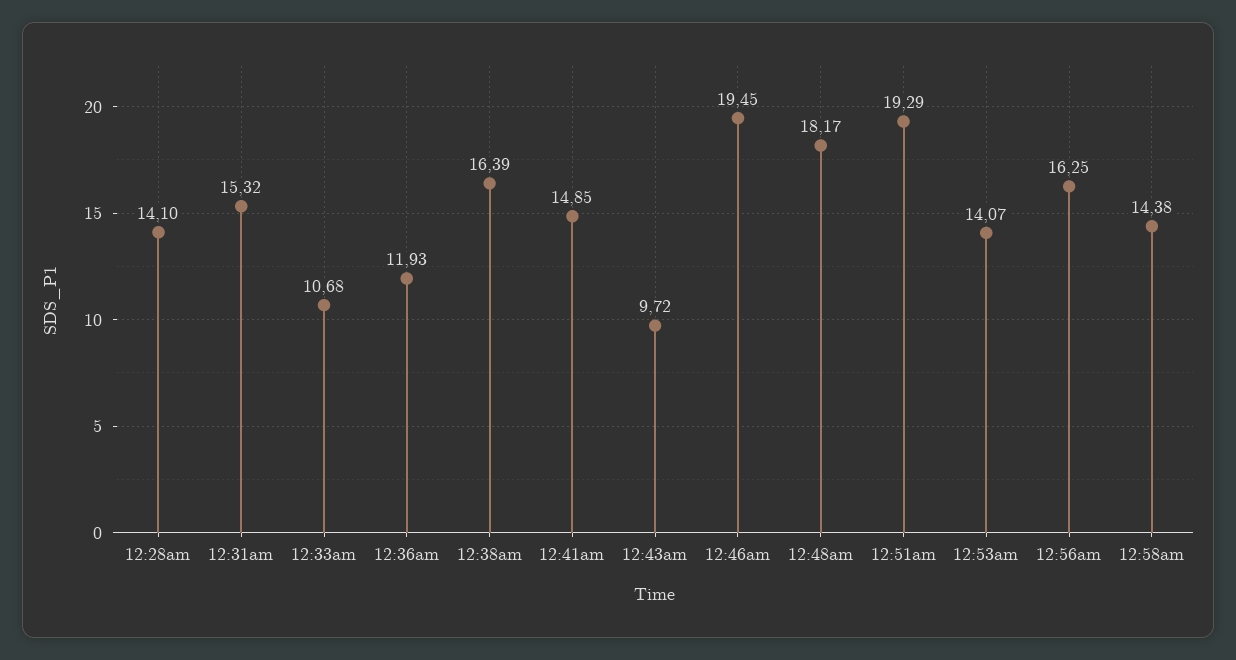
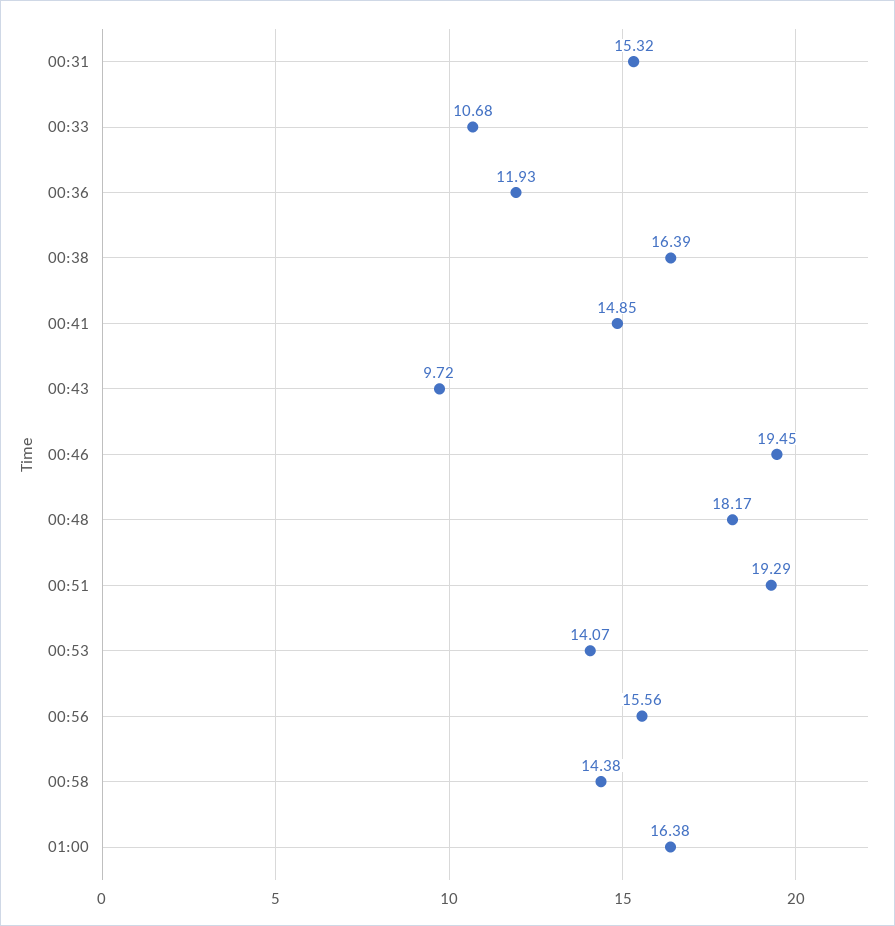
12:28am: 14.1 -> none
12:56am: 16.25 -> 15.56
01:00: none -> 16.38

